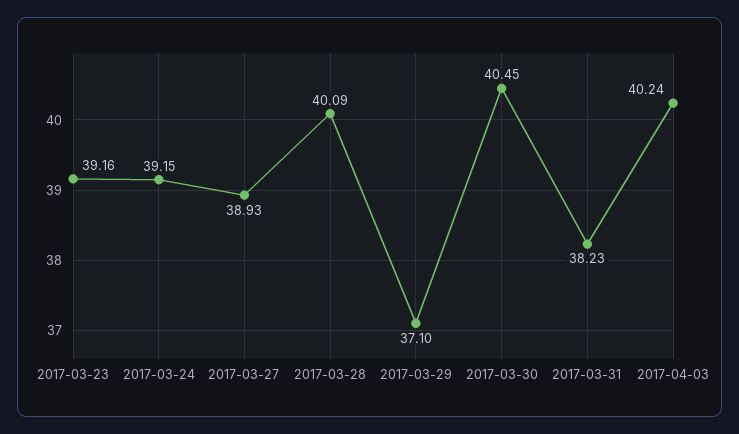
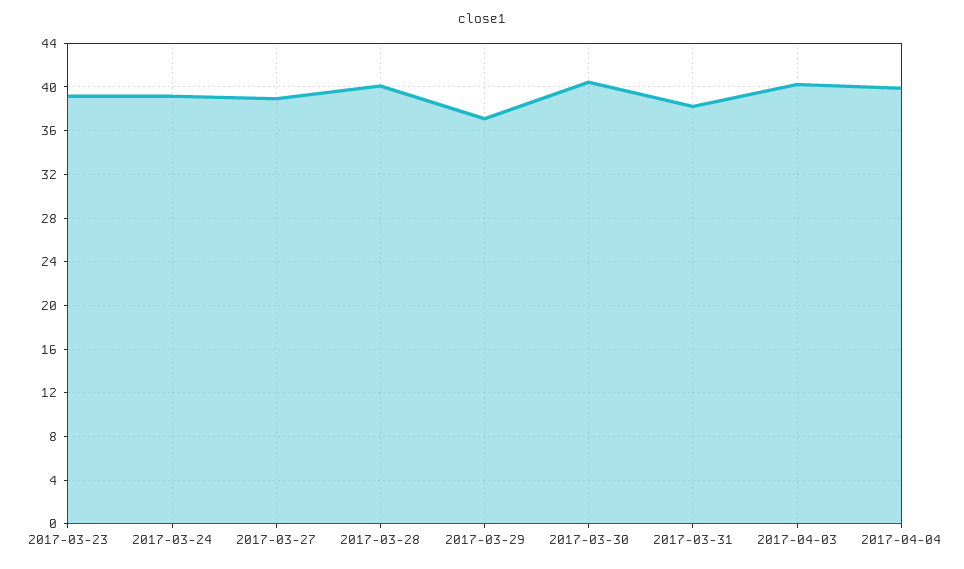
2017-04-04: none -> 40

